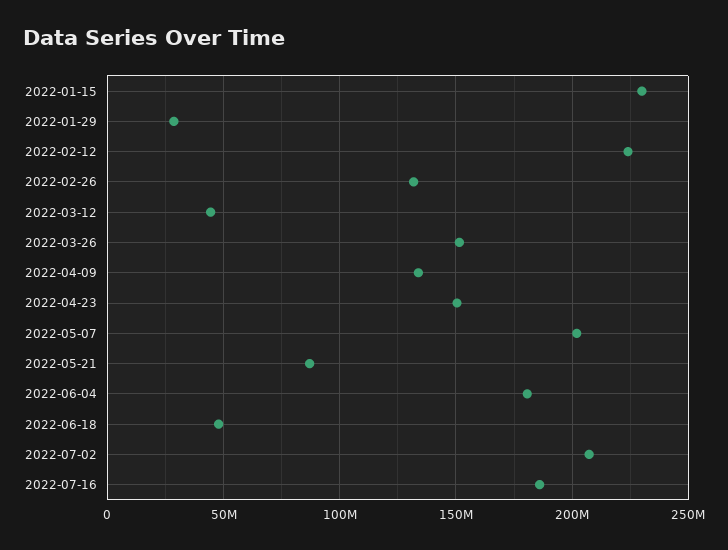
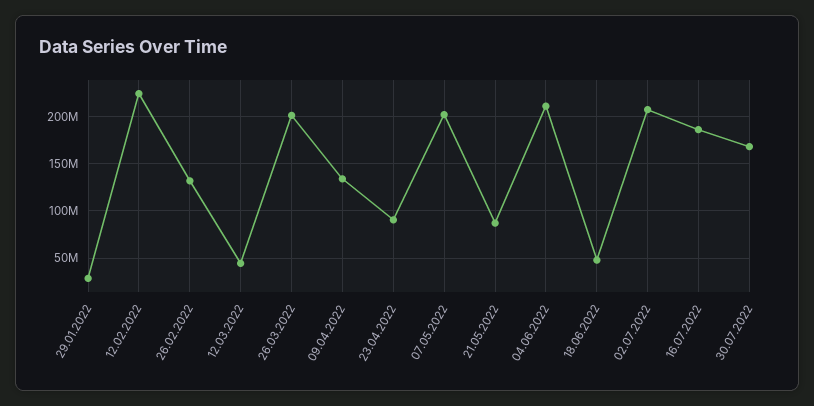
2022-01-15: 230000000 -> none
2022-03-26: 150000000 -> 200000000
2022-04-23: 150000000 -> 90000000
2022-06-04: 180000000 -> 210000000
30.07.2022: none -> 170000000

